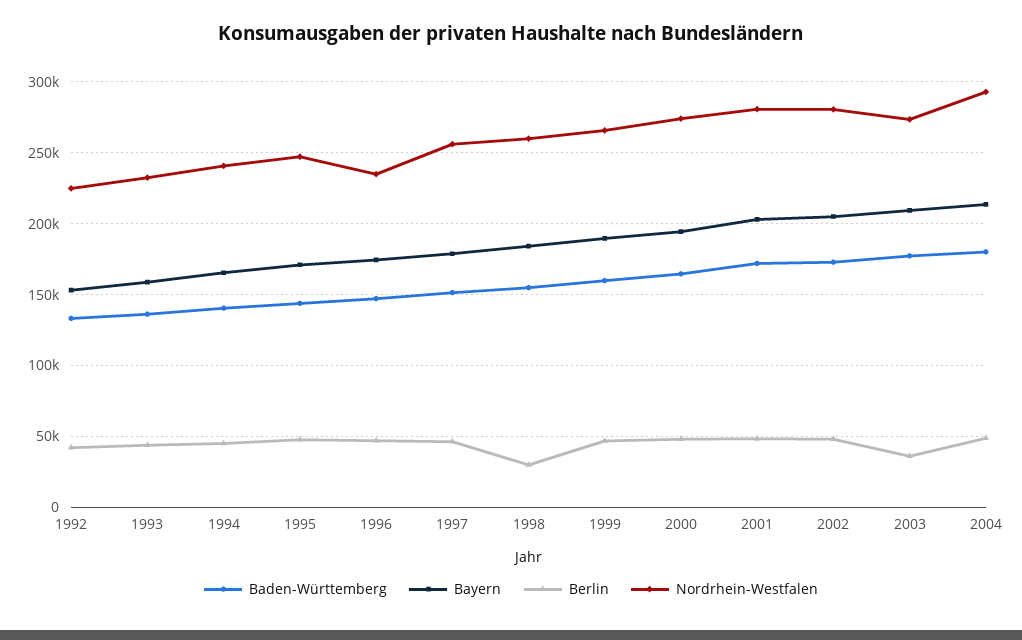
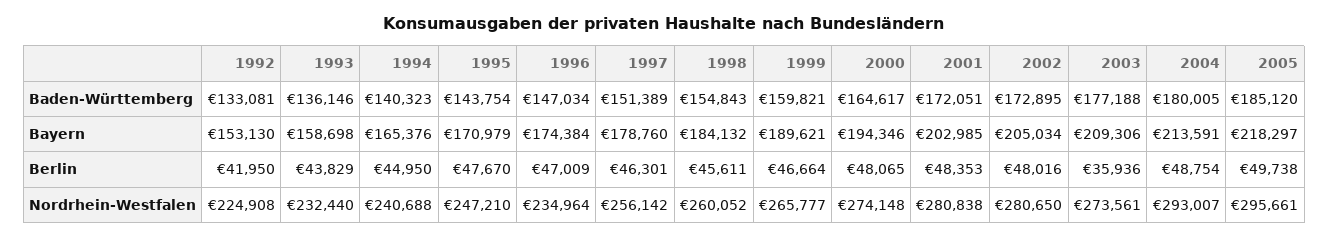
Berlin, 1998: 30000 -> 45611
Baden-Württemberg, 2005: none -> 185120
Bayern, 2005: none -> 218297
Berlin, 2005: none -> 49738
Nordrhein-Westfalen, 2005: none -> 295661

